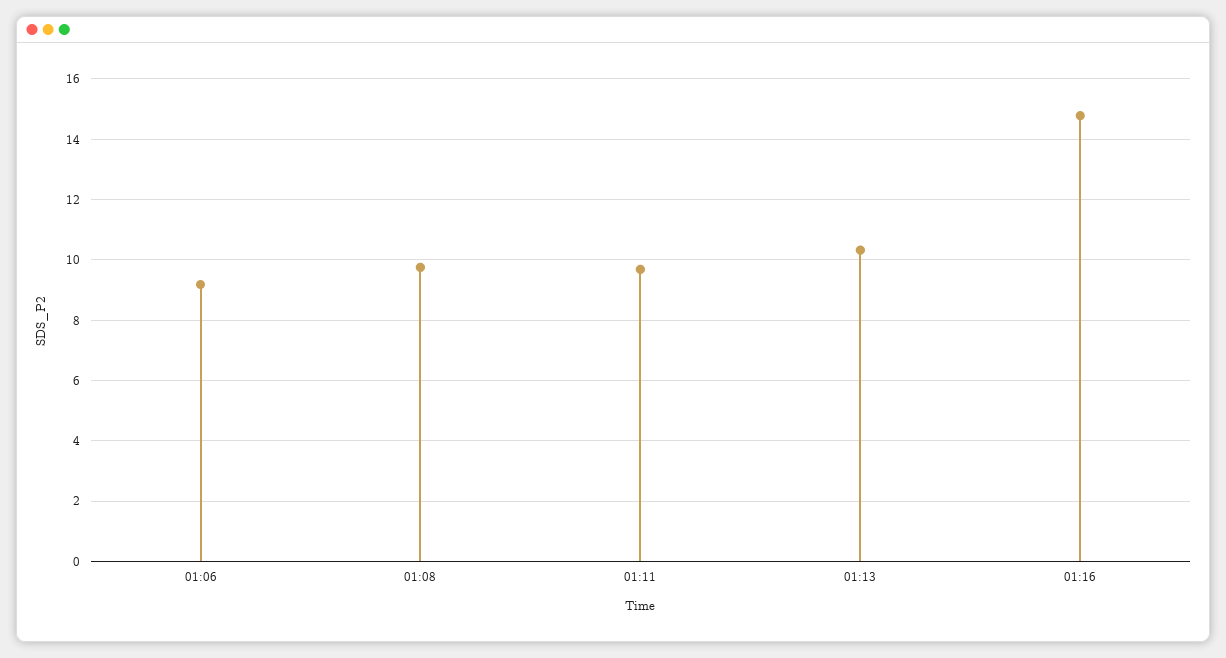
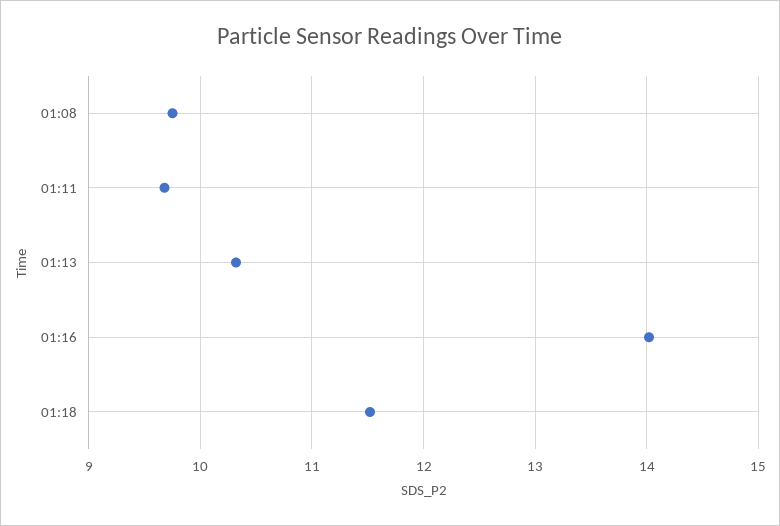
01:06: 9.2 -> none
01:16: 14.8 -> 14
01:18: none -> 11.5

